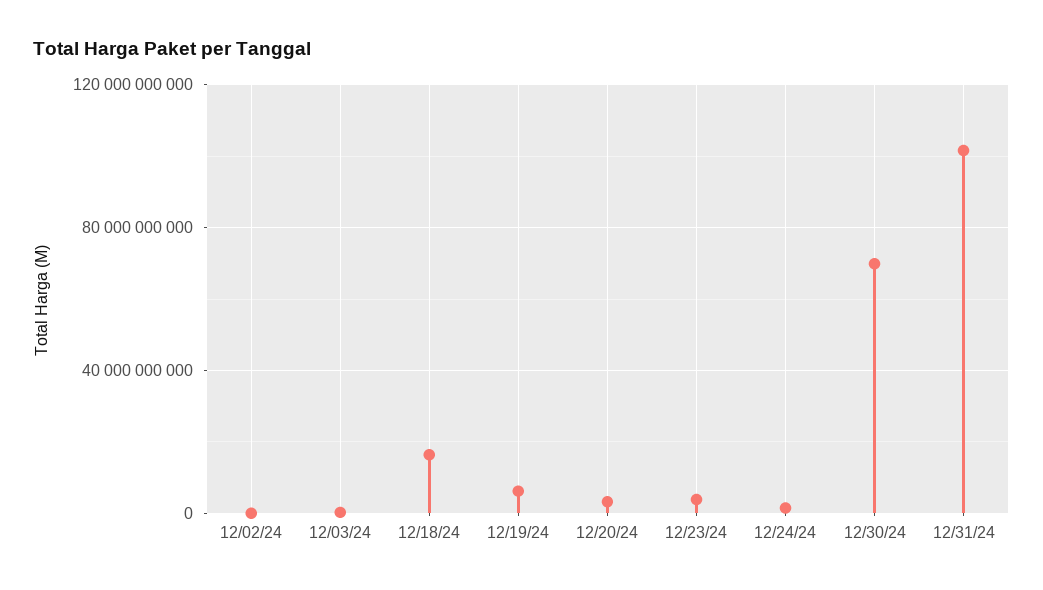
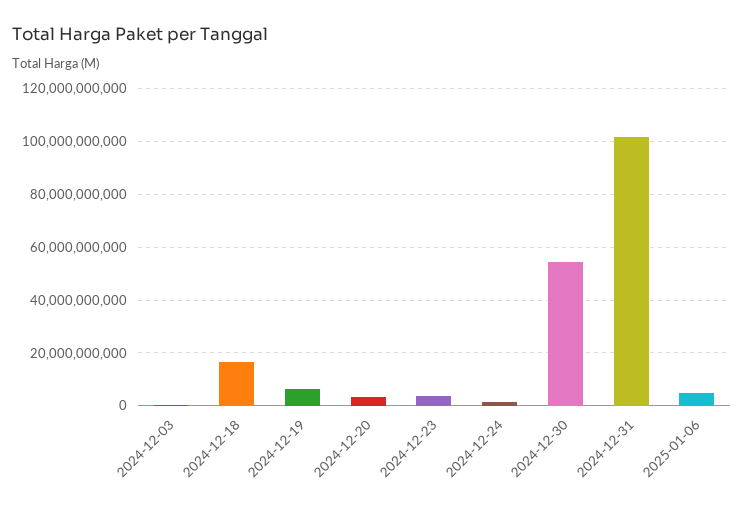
12/02/24: 0 -> none
12/30/24: 70000000000 -> 55000000000
2025-01-06: none -> 5000000000

